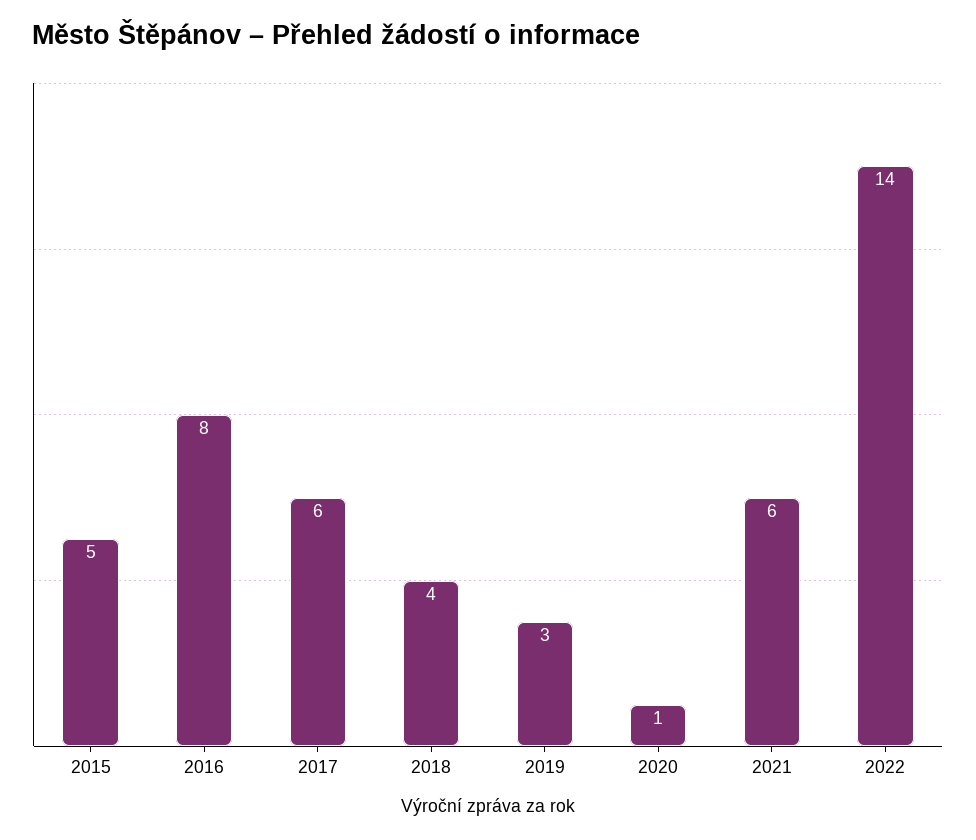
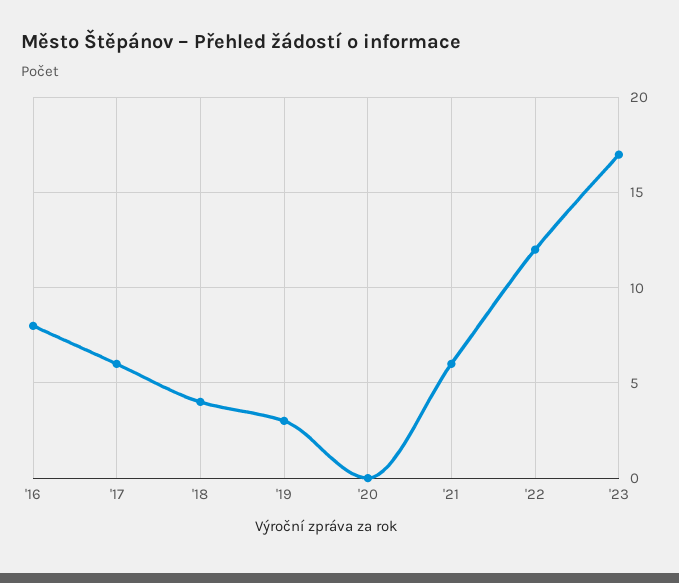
2015: 5 -> none
2020: 1 -> 0
2022: 14 -> 12
'23: none -> 17

